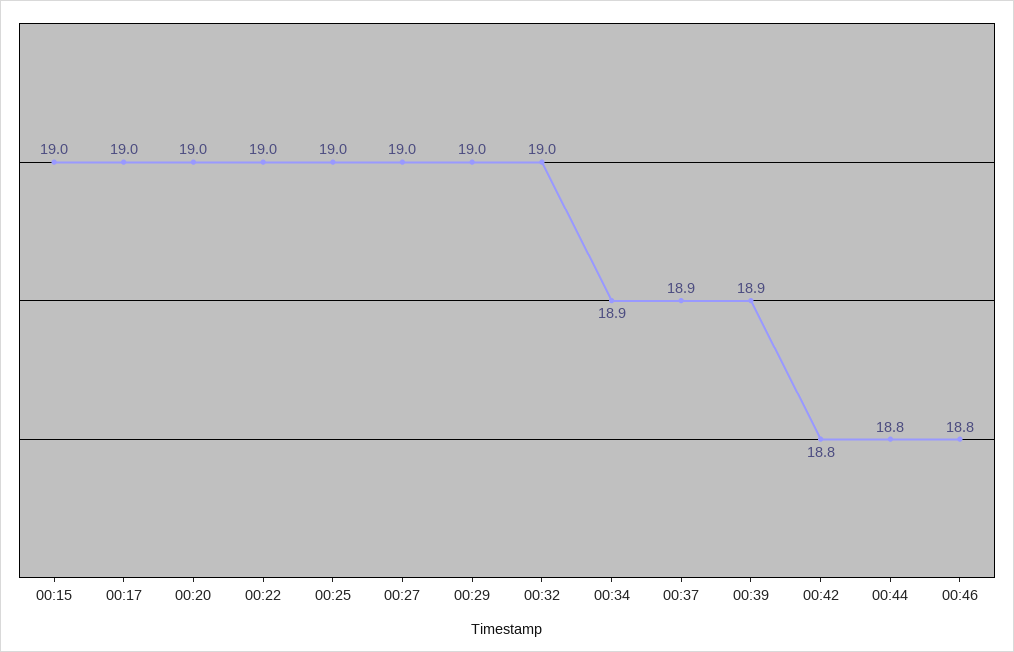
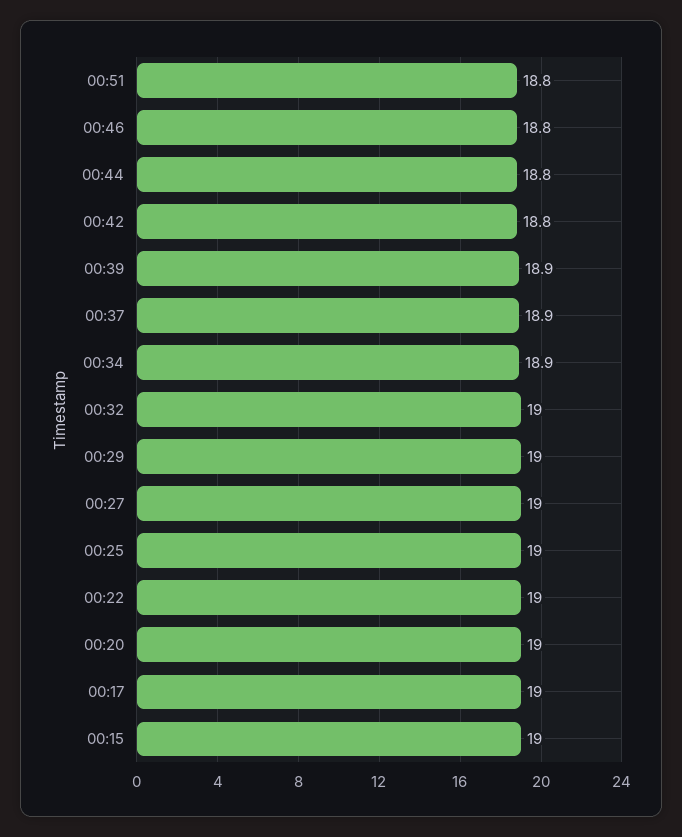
00:51: none -> 18.8

